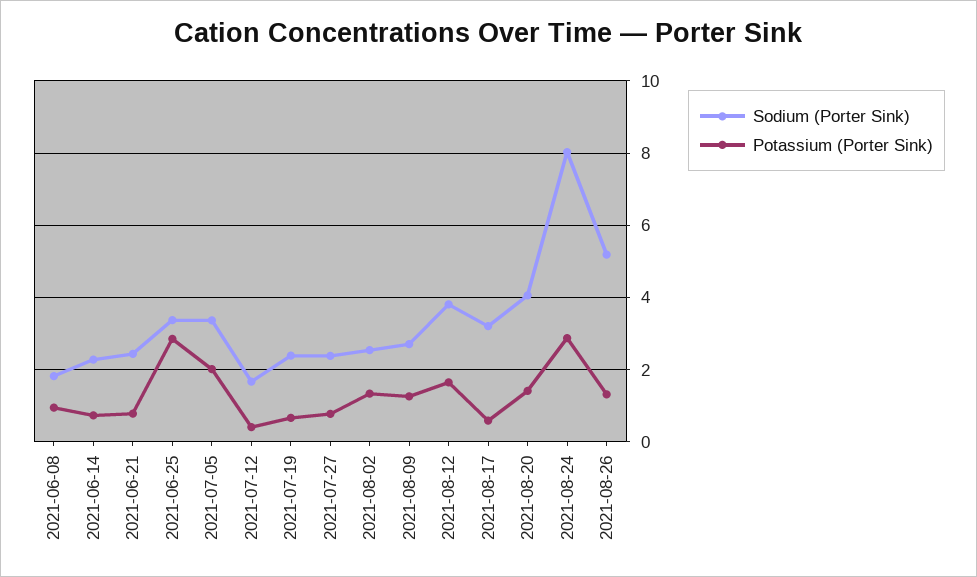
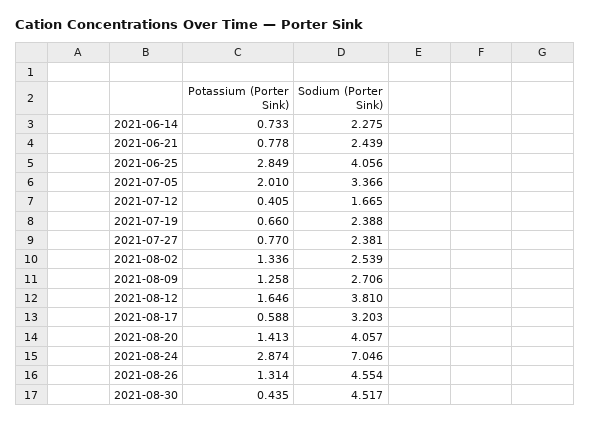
Sodium (Porter Sink), 2021-06-08: 1.8 -> none
Potassium (Porter Sink), 2021-06-08: 1 -> none
Sodium (Porter Sink), 2021-06-25: 3.4 -> 4.056
Sodium (Porter Sink), 2021-08-24: 8 -> 7.046
Sodium (Porter Sink), 2021-08-26: 5.2 -> 4.554
Potassium (Porter Sink), 2021-08-30: none -> 0.435
Sodium (Porter Sink), 2021-08-30: none -> 4.517

